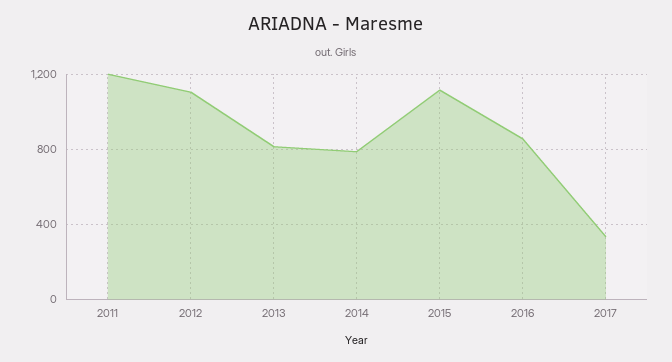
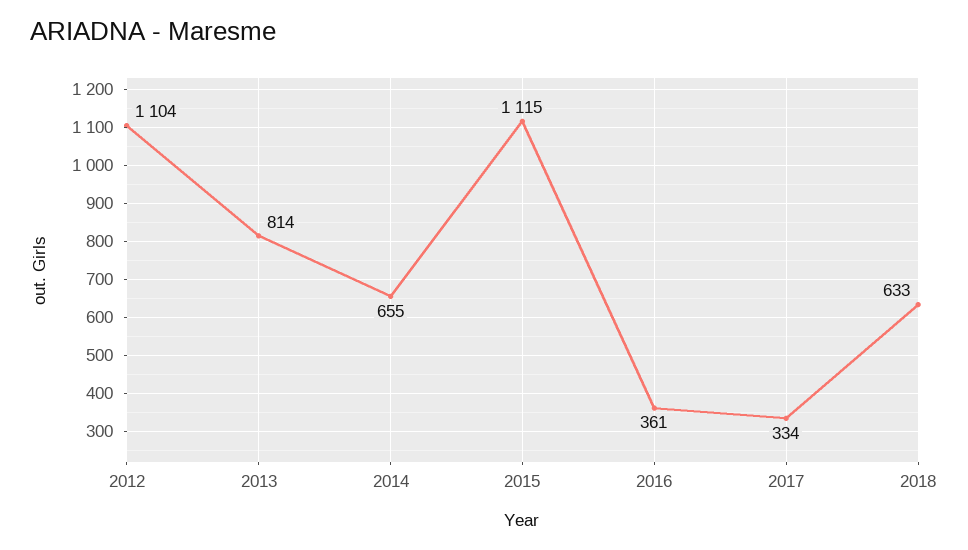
2011: 1200 -> none
2014: 800 -> 655
2016: 850 -> 361
2018: none -> 633

